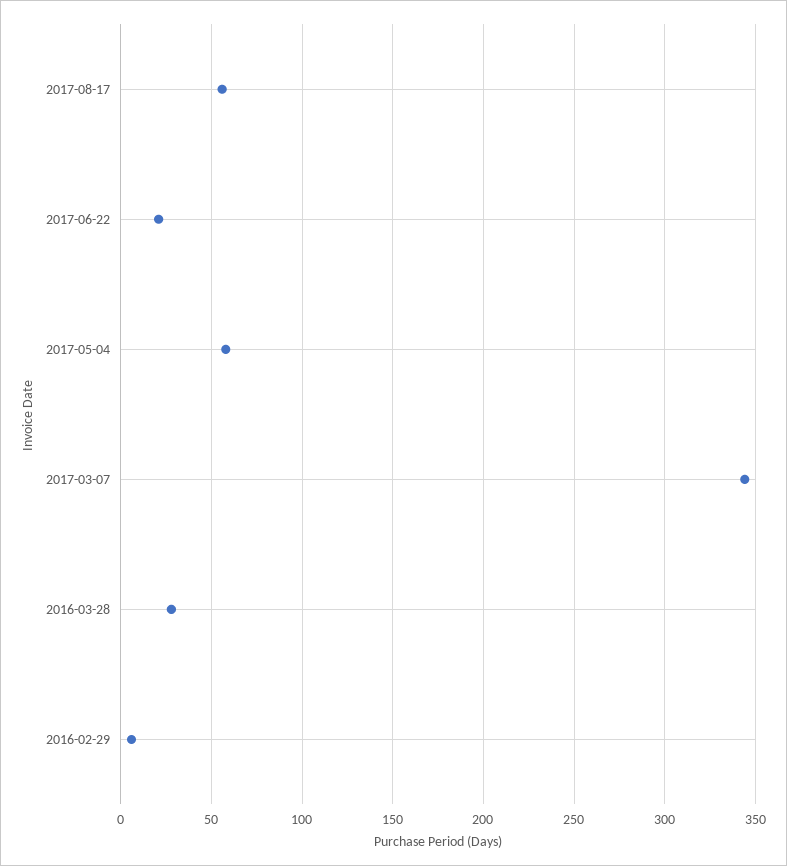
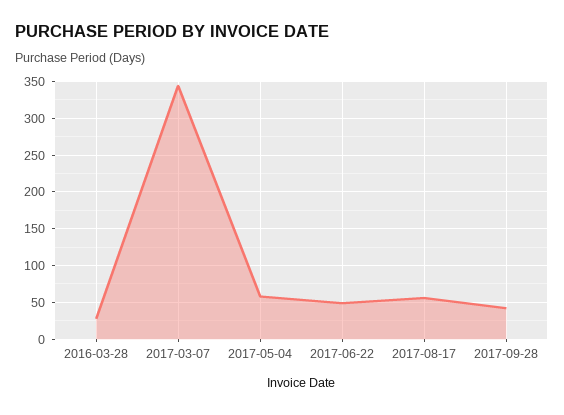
2017-06-22: 20 -> 50
2016-02-29: 5 -> none
2017-09-28: none -> 40

